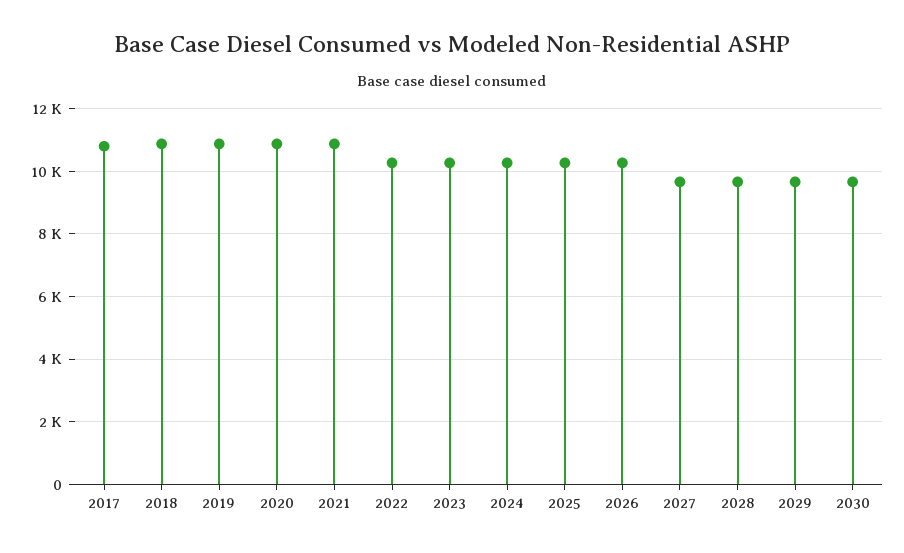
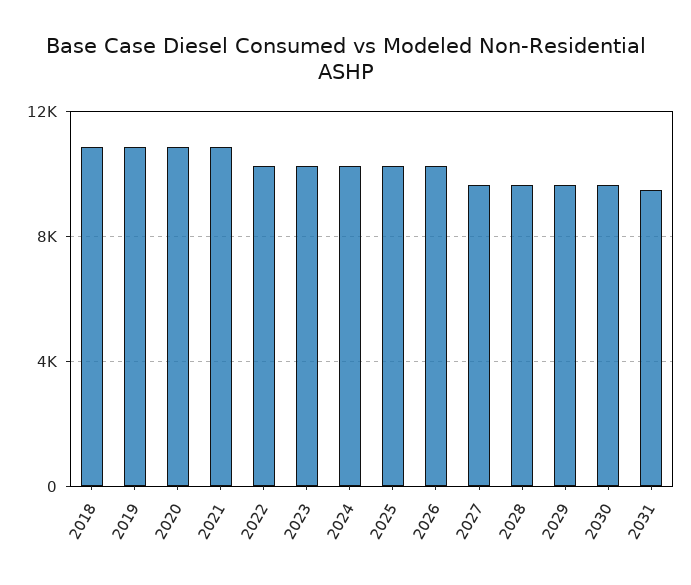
2017: 10800 -> none
2031: none -> 9500

